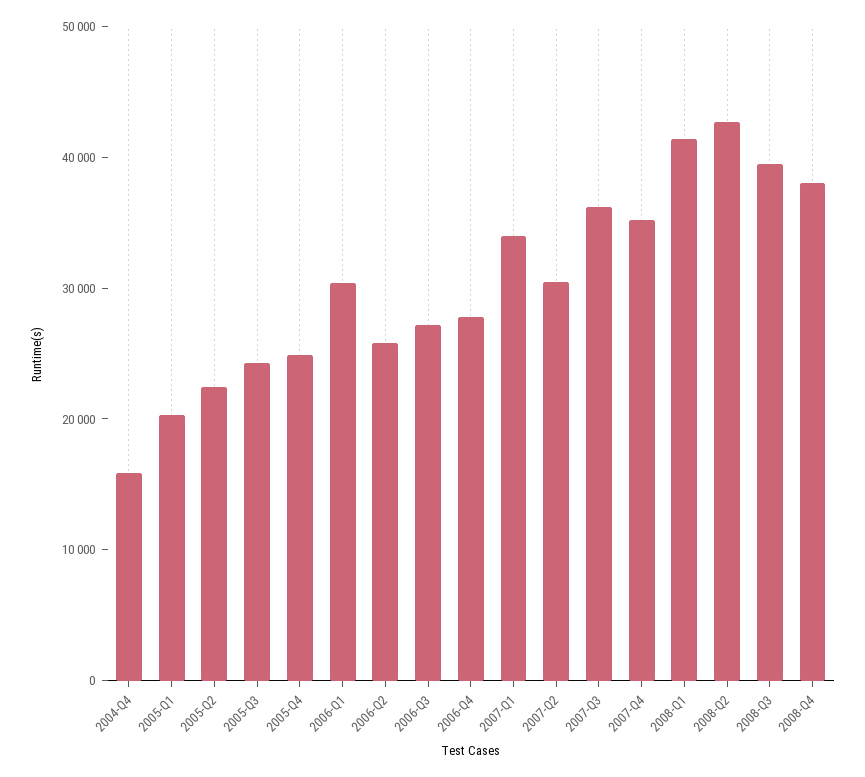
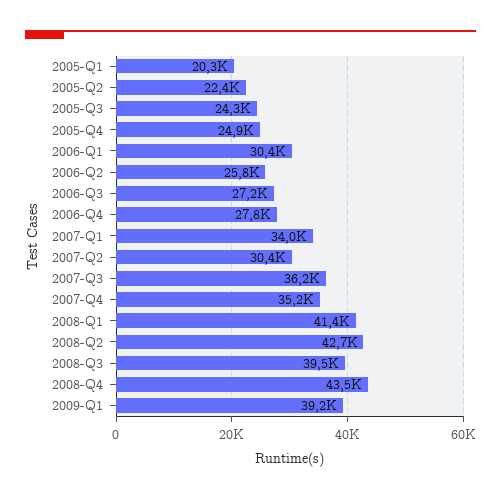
2004-Q4: 16000 -> none
2008-Q4: 38000 -> 43500
2009-Q1: none -> 39200

